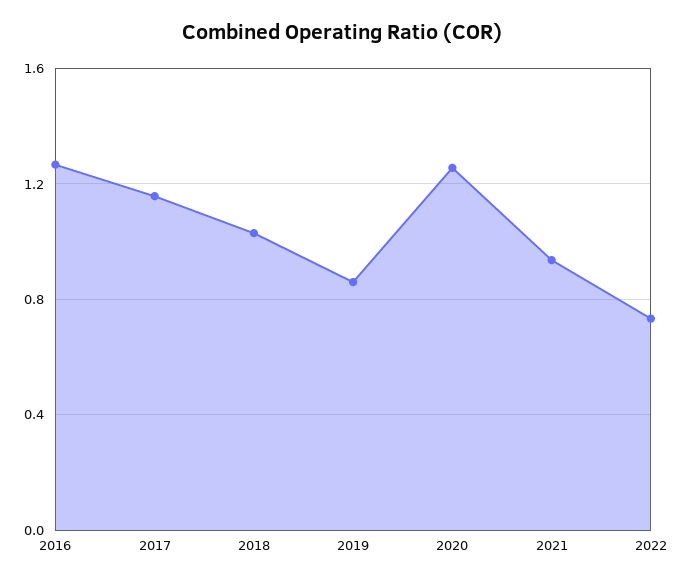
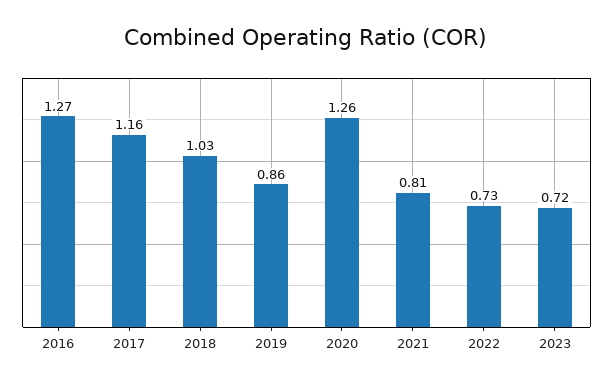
2021: 0.95 -> 0.81
2023: none -> 0.72

